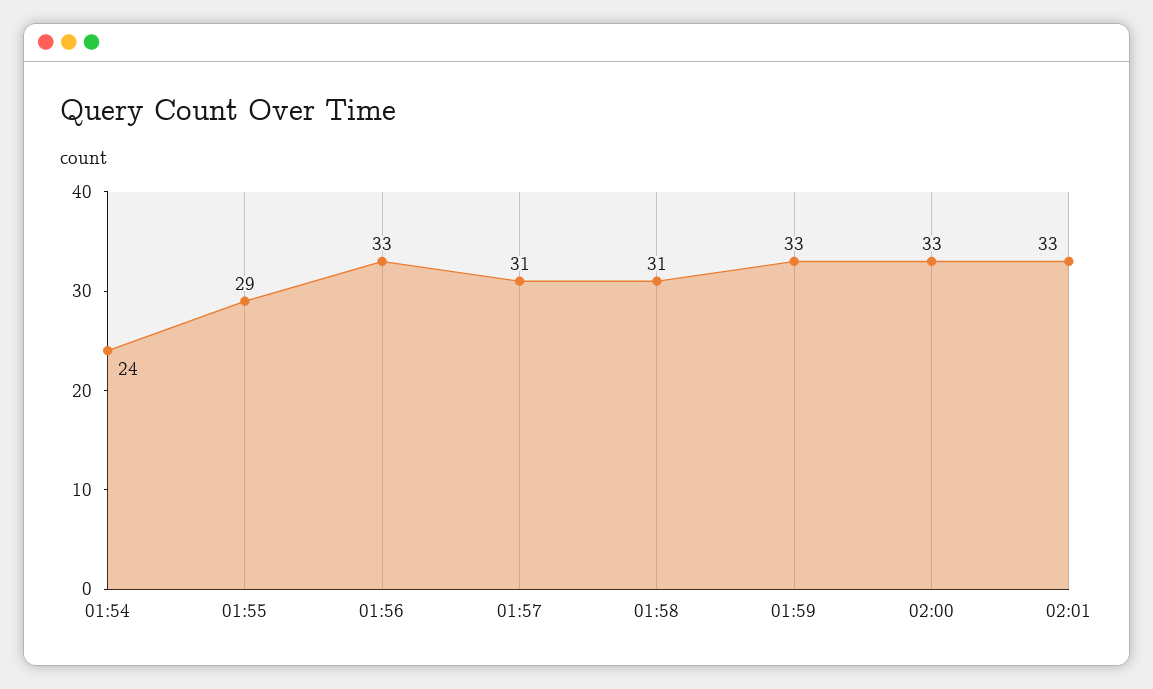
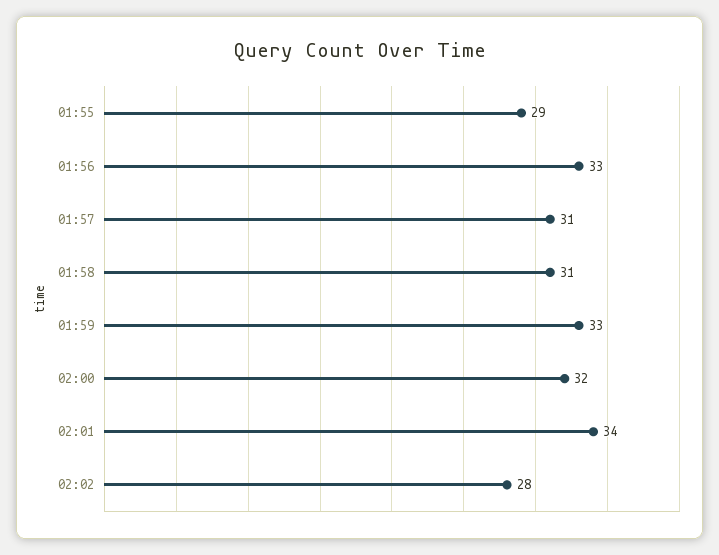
01:54: 24 -> none
02:00: 33 -> 32
02:01: 33 -> 34
02:02: none -> 28

